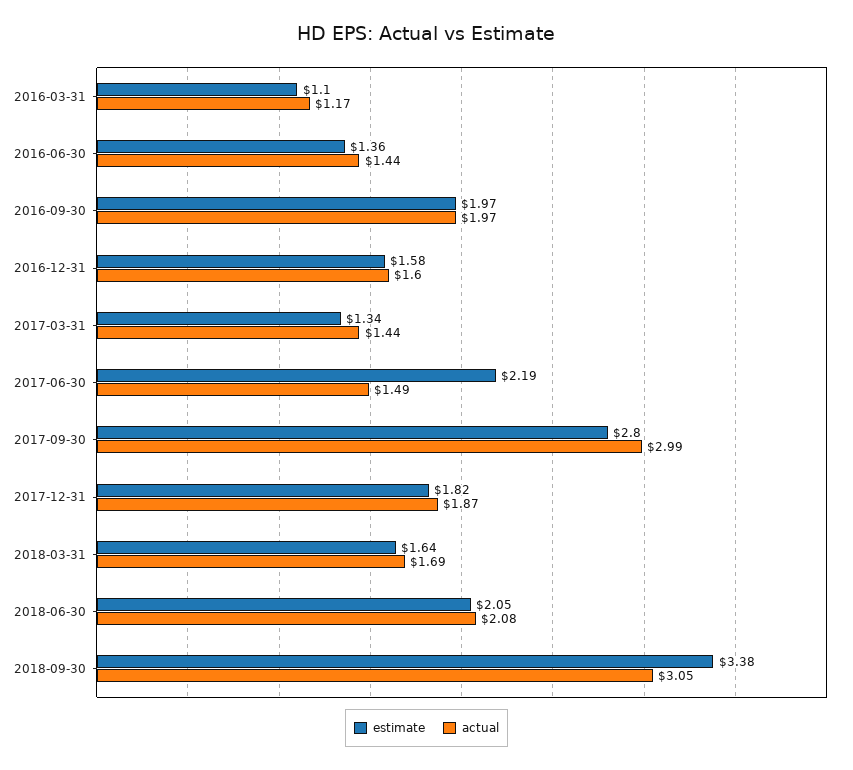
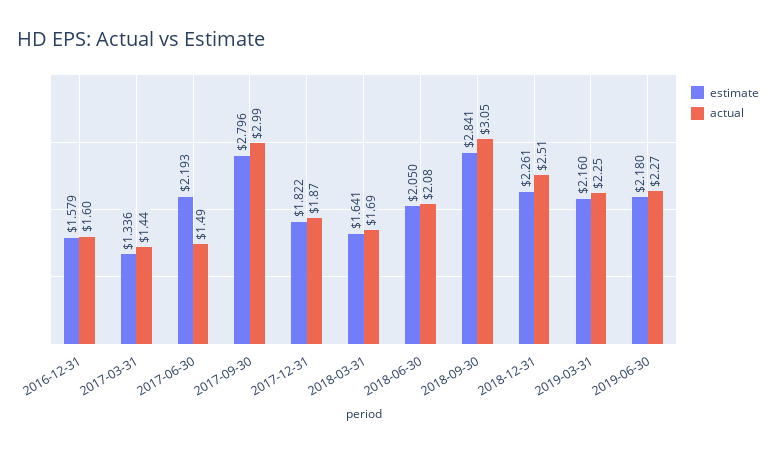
estimate, 2016-03-31: 1.1 -> none
actual, 2016-03-31: 1.17 -> none
estimate, 2016-06-30: 1.36 -> none
actual, 2016-06-30: 1.44 -> none
estimate, 2016-09-30: 1.97 -> none
actual, 2016-09-30: 1.97 -> none
estimate, 2018-09-30: 3.38 -> 2.841
estimate, 2018-12-31: none -> 2.261
actual, 2018-12-31: none -> 2.51
estimate, 2019-03-31: none -> 2.16
actual, 2019-03-31: none -> 2.25
estimate, 2019-06-30: none -> 2.18
actual, 2019-06-30: none -> 2.27

